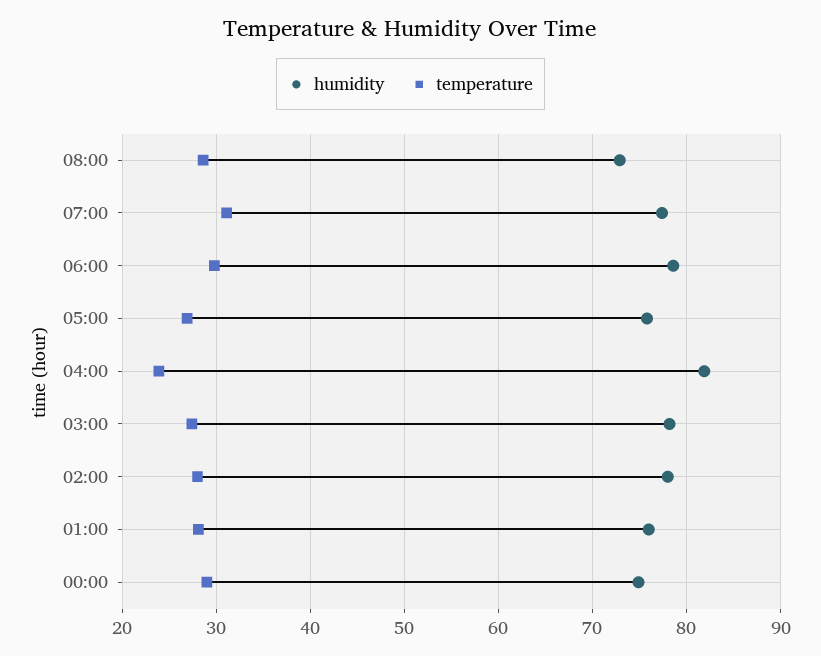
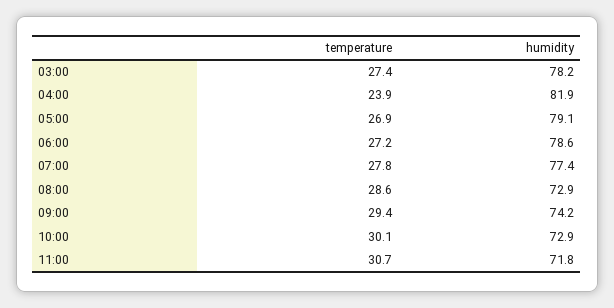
temperature, 07:00: 31 -> 27.8
temperature, 06:00: 30 -> 27.2
humidity, 05:00: 76 -> 79.1
humidity, 02:00: 78 -> none
temperature, 02:00: 28 -> none
humidity, 01:00: 76 -> none
temperature, 01:00: 28 -> none
humidity, 00:00: 75 -> none
temperature, 00:00: 29 -> none
temperature, 09:00: none -> 29.4
humidity, 09:00: none -> 74.2
temperature, 10:00: none -> 30.1
humidity, 10:00: none -> 72.9
temperature, 11:00: none -> 30.7
humidity, 11:00: none -> 71.8

